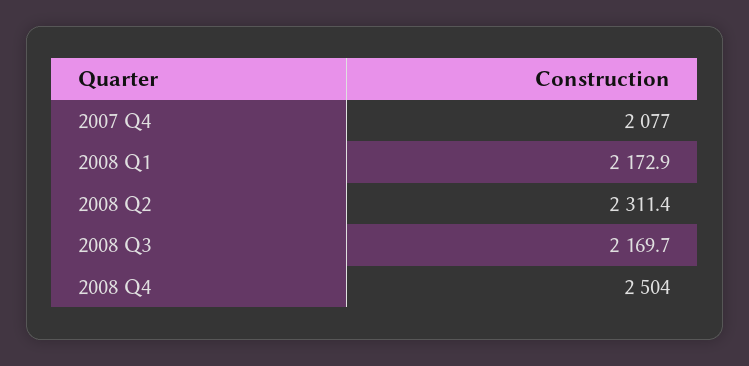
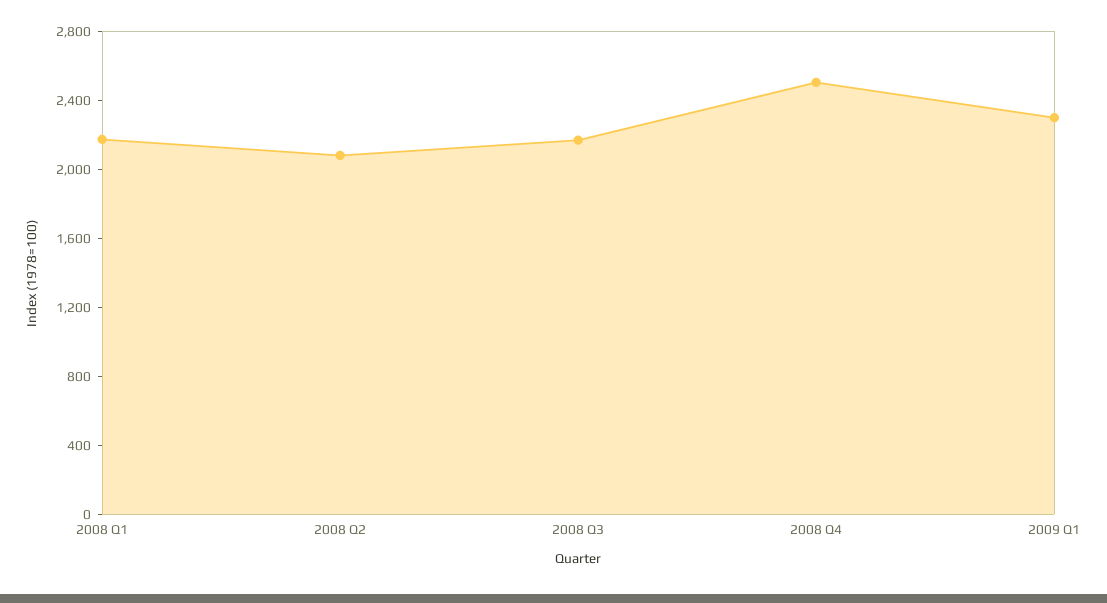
2007 Q4: 2077 -> none
2008 Q2: 2311.4 -> 2100
2009 Q1: none -> 2300

